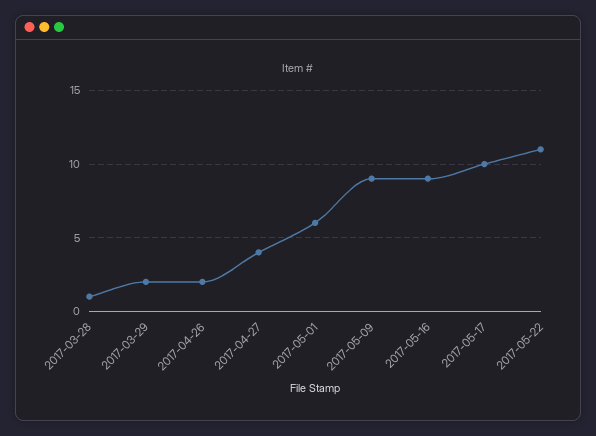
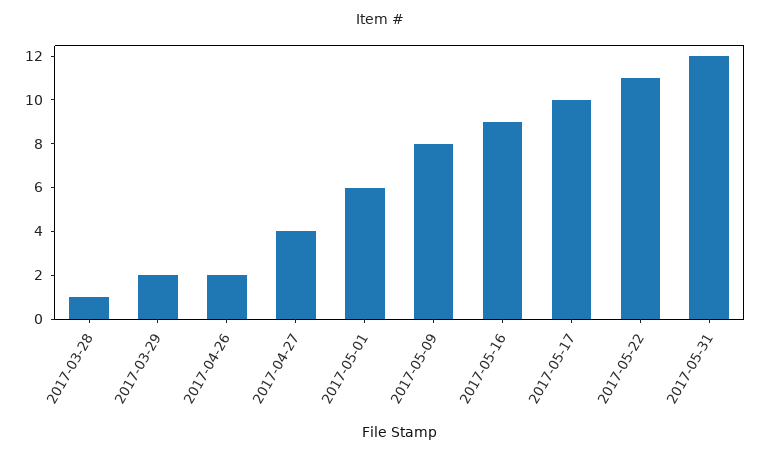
2017-05-09: 9 -> 8
2017-05-31: none -> 12

